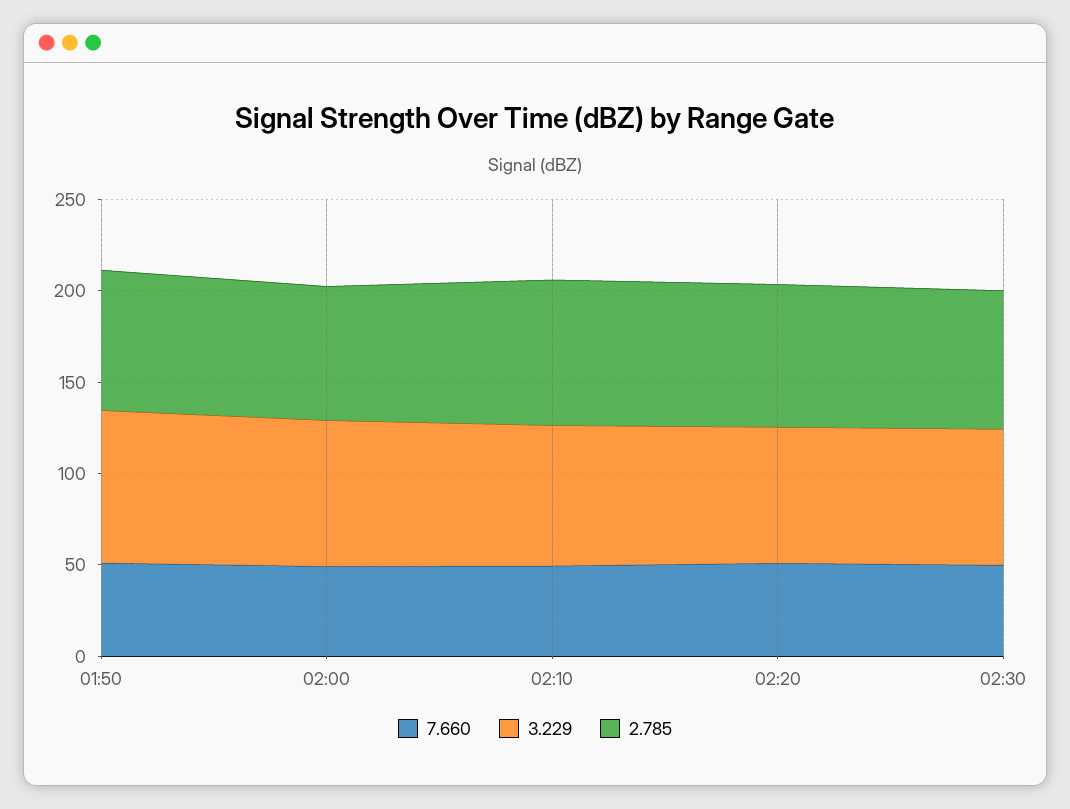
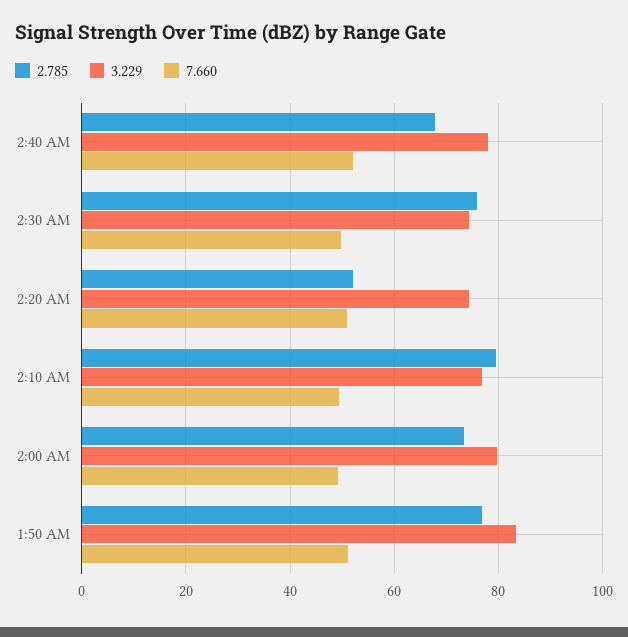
2.785, 02:20: 80 -> 52
2.785, 2:40 AM: none -> 68
3.229, 2:40 AM: none -> 78
7.660, 2:40 AM: none -> 52

